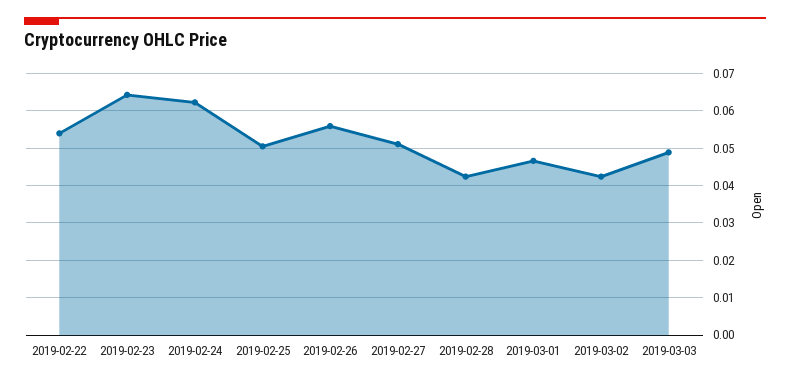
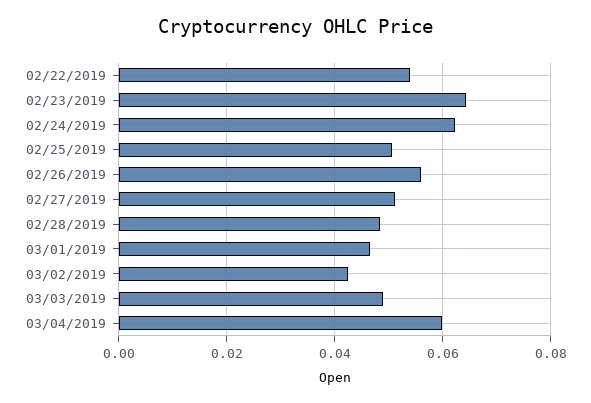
2019-02-28: 0.042 -> 0.048
03/04/2019: none -> 0.06

